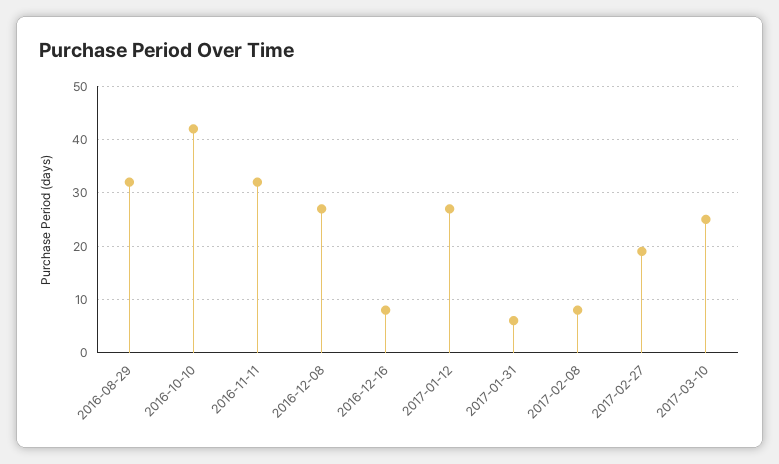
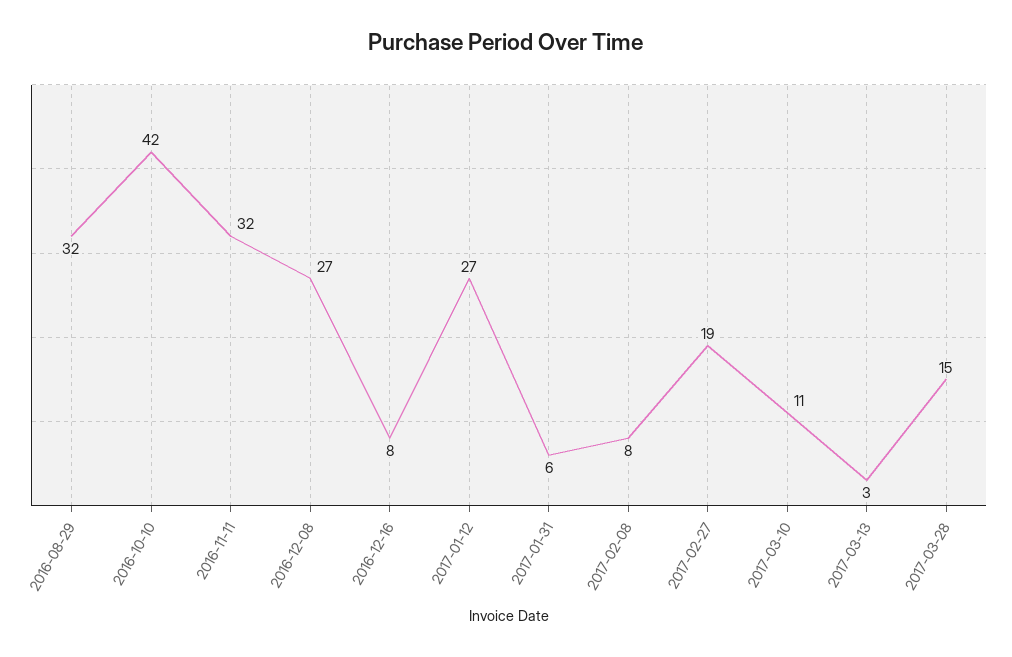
2017-03-10: 25 -> 11
2017-03-13: none -> 3
2017-03-28: none -> 15

